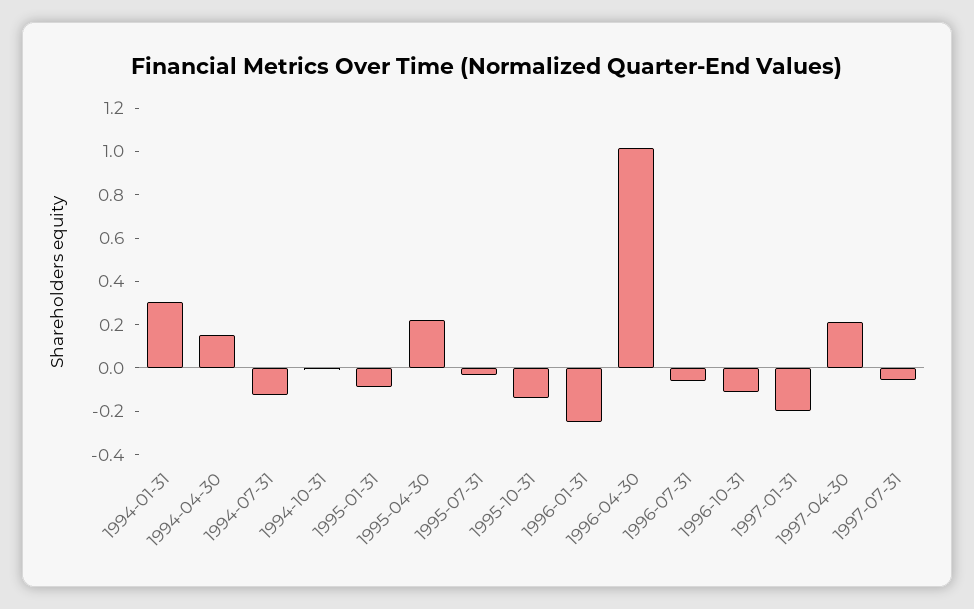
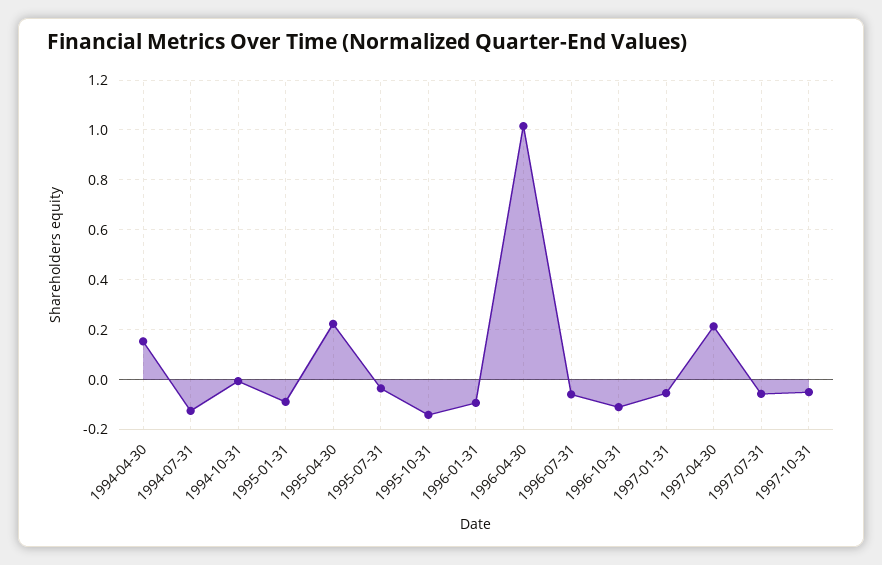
1994-01-31: 0.3 -> none
1996-01-31: -0.25 -> -0.1
1997-01-31: -0.2 -> -0.05
1997-10-31: none -> -0.05

